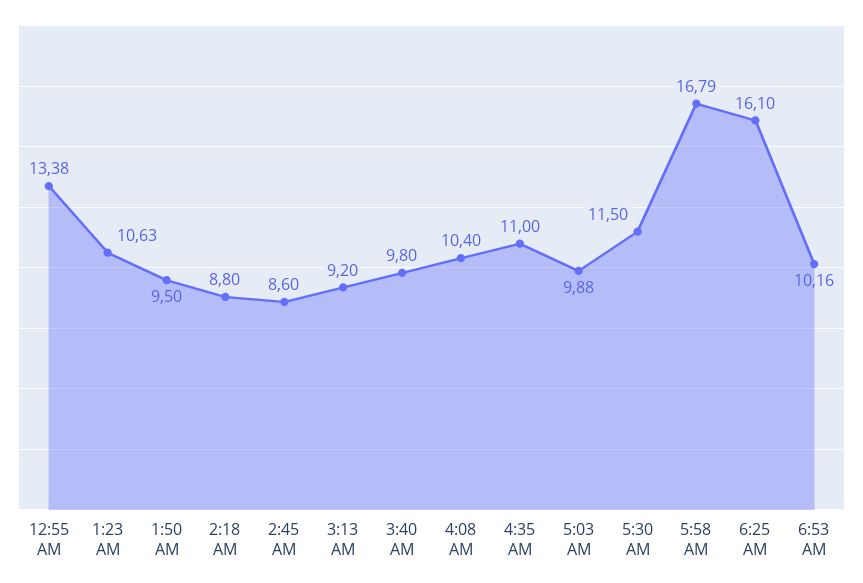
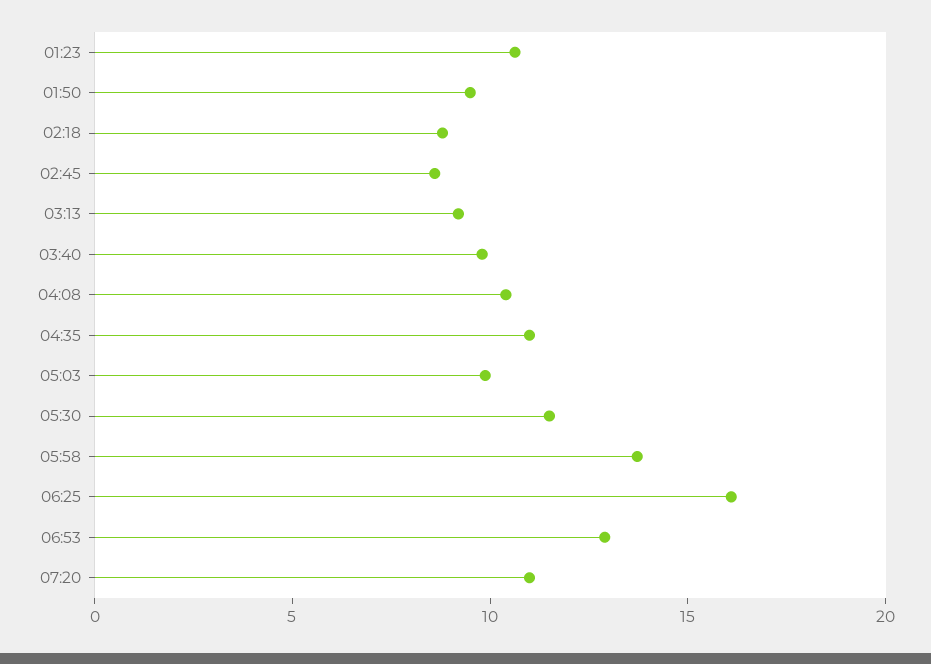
12:55 AM: 13.38 -> none
5:58 AM: 16.79 -> 14
6:53 AM: 10.16 -> 13
07:20: none -> 11

